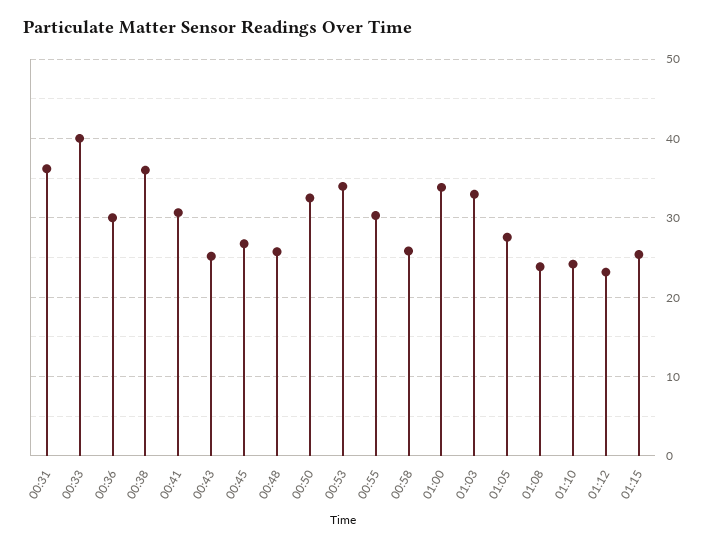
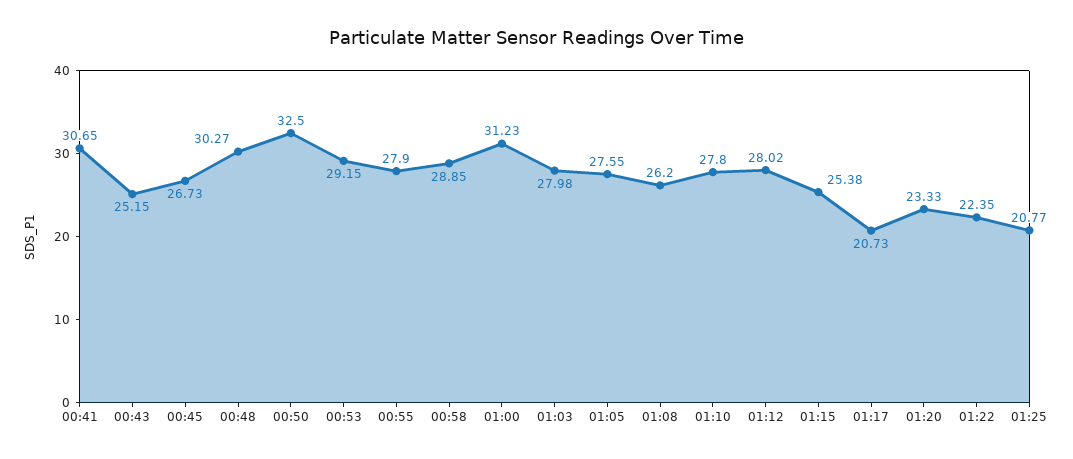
00:31: 36 -> none
00:33: 40 -> none
00:36: 30 -> none
00:38: 36 -> none
00:48: 26 -> 30.27
00:53: 34 -> 29.15
00:55: 30 -> 27.9
00:58: 26 -> 28.85
01:00: 34 -> 31.23
01:03: 33 -> 27.98
01:08: 24 -> 26.2
01:10: 24 -> 27.8
01:12: 23 -> 28.02
01:17: none -> 20.73
01:20: none -> 23.33
01:22: none -> 22.35
01:25: none -> 20.77

